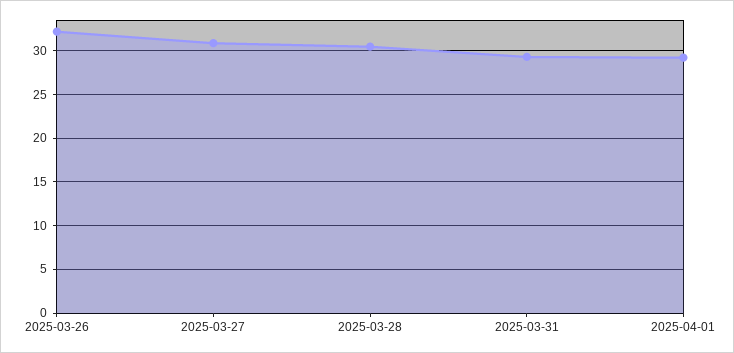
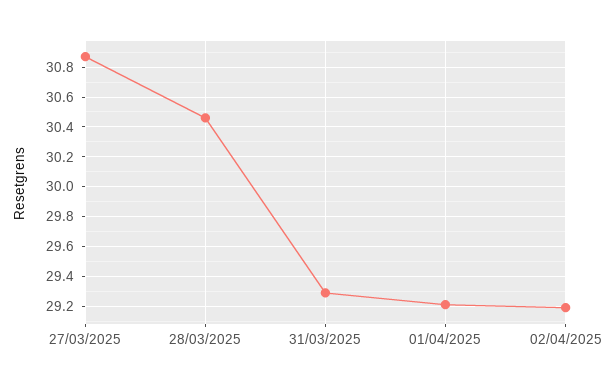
2025-03-26: 32 -> none
02/04/2025: none -> 29.2

